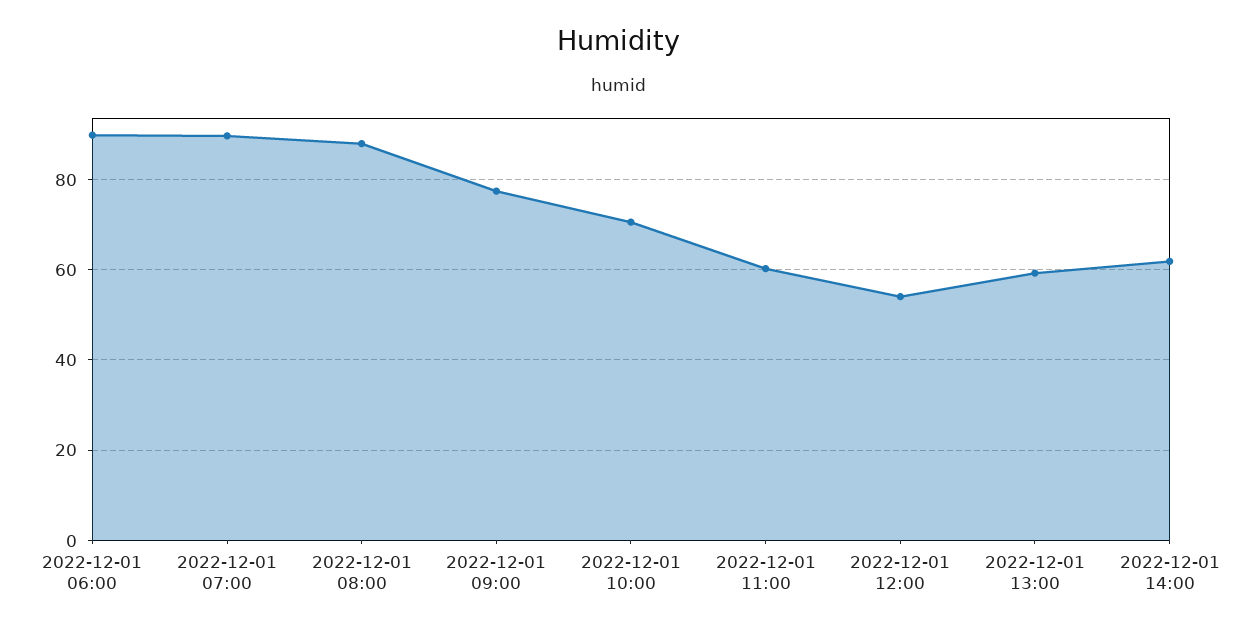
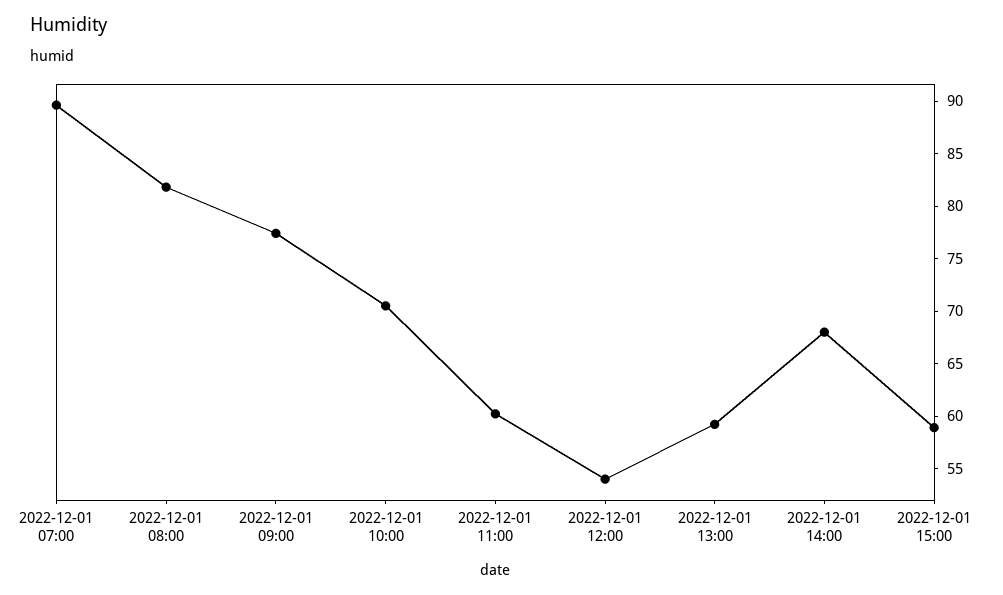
2022-12-01 06:00: 90 -> none
2022-12-01 08:00: 88 -> 82
2022-12-01 14:00: 62 -> 68
2022-12-01 15:00: none -> 59

